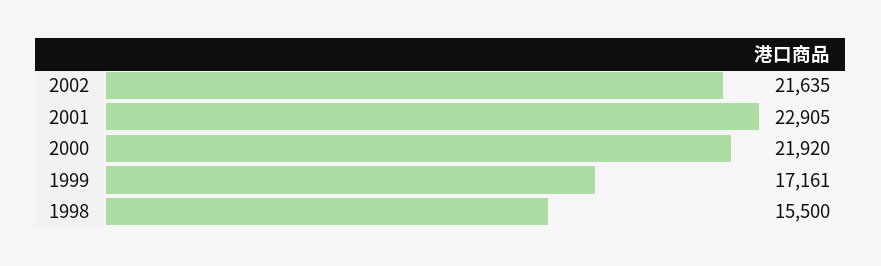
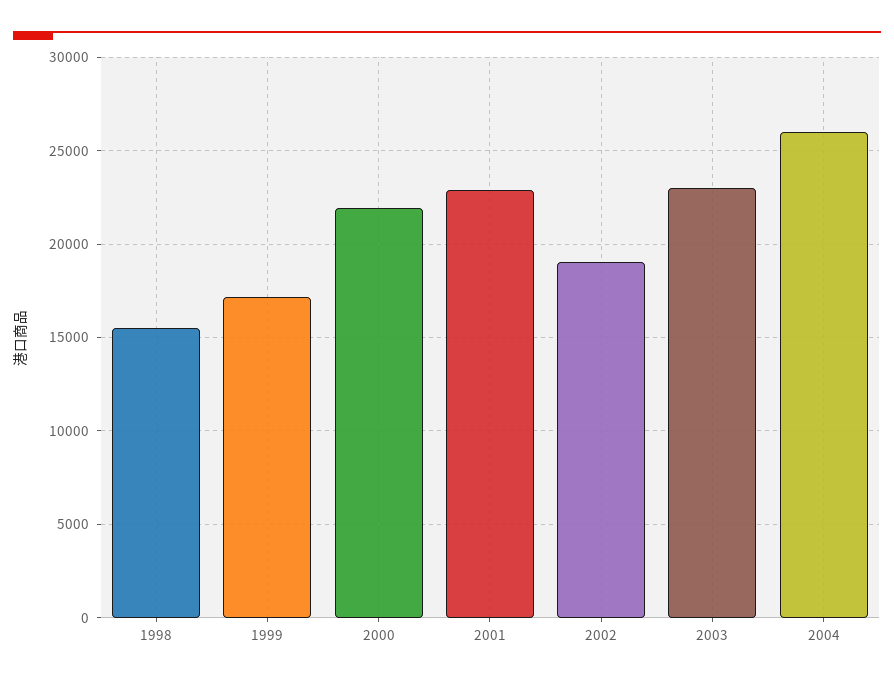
2002: 21635 -> 19000
2003: none -> 23000
2004: none -> 26000

